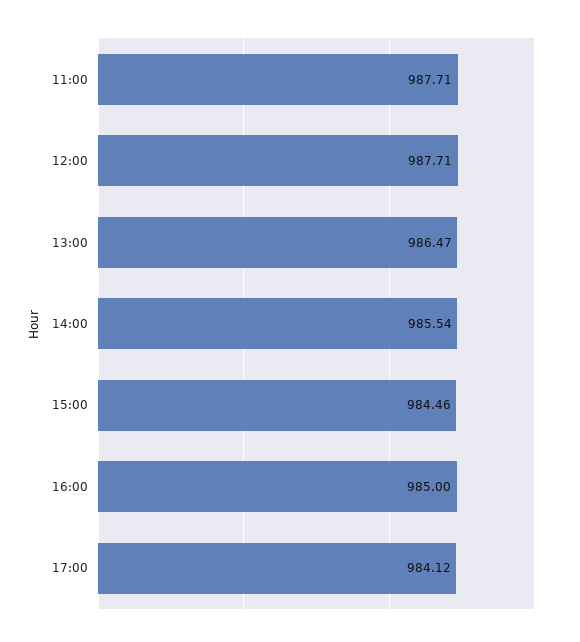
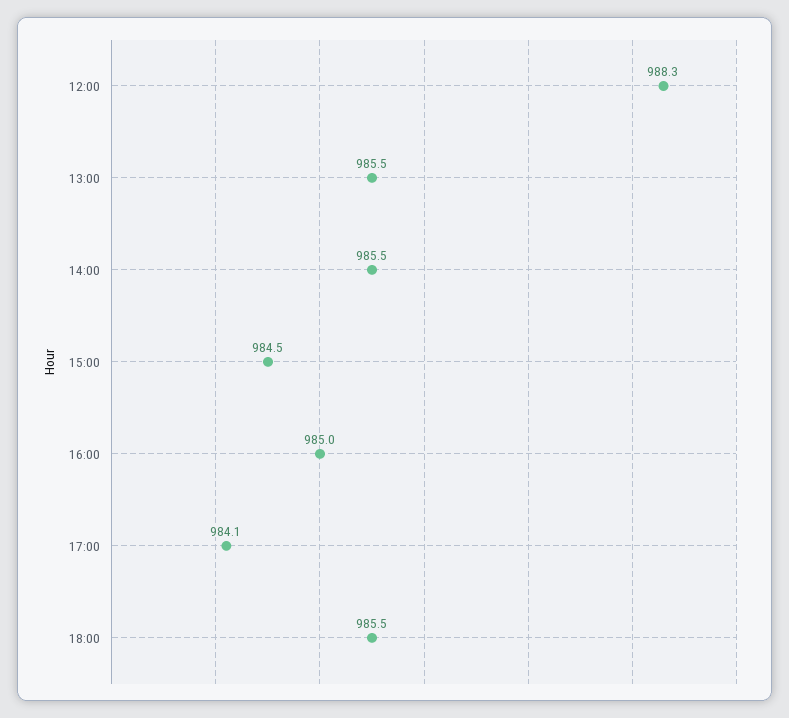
11:00: 987.71 -> none
12:00: 987.71 -> 988.3
13:00: 986.47 -> 985.5
18:00: none -> 985.5

